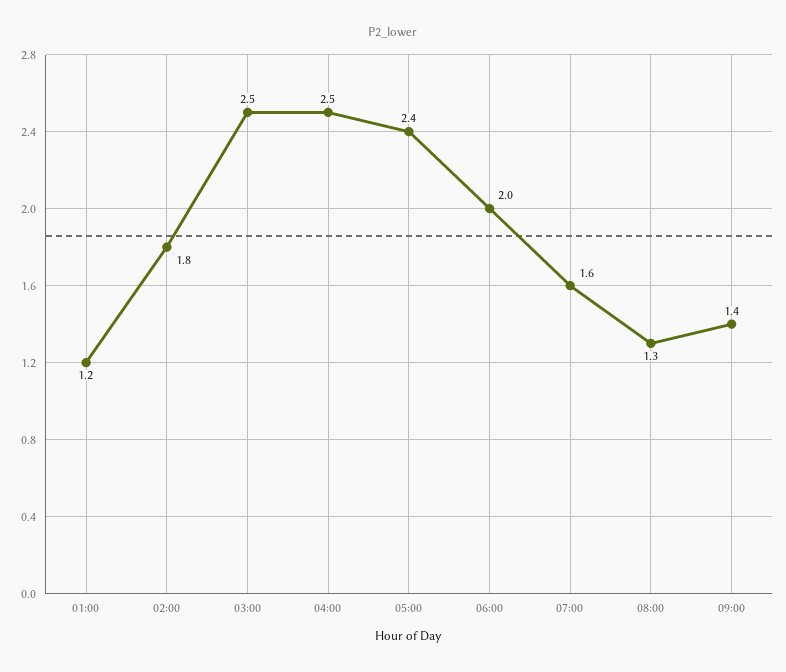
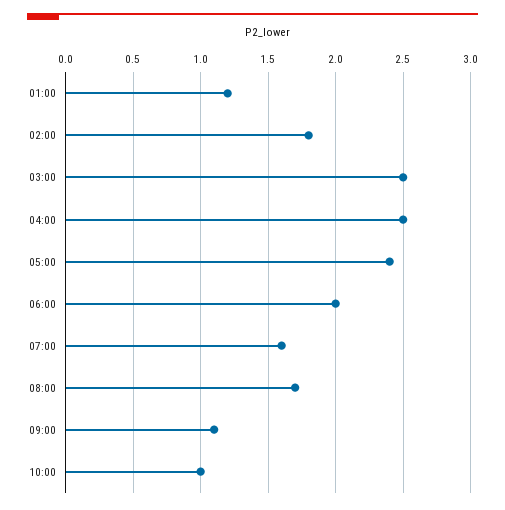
08:00: 1.3 -> 1.7
09:00: 1.4 -> 1.1
10:00: none -> 1

